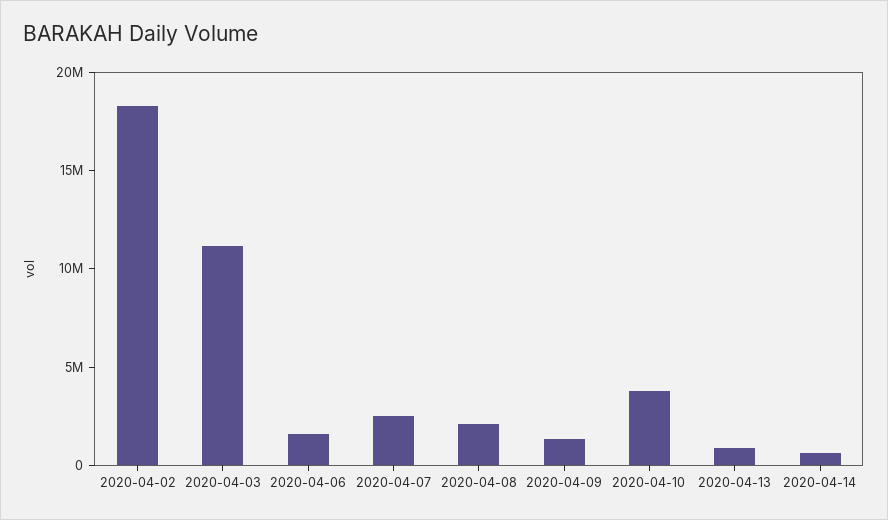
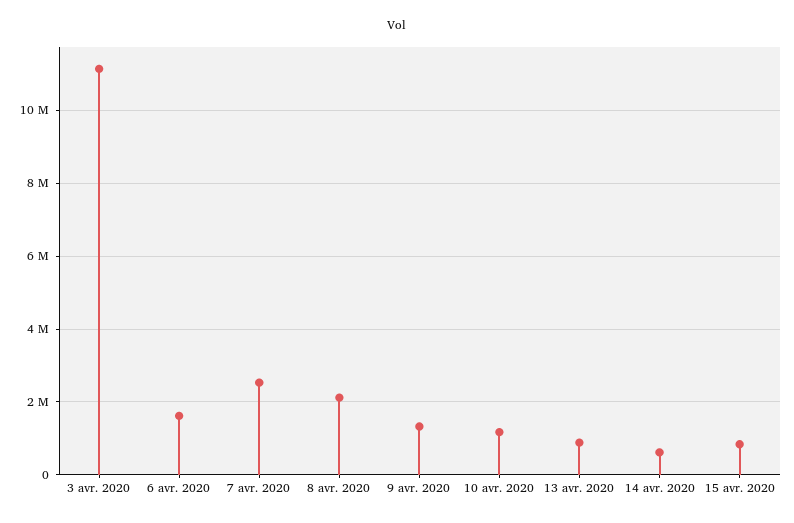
2020-04-02: 18000000 -> none
2020-04-10: 4000000 -> 1200000
15 avr. 2020: none -> 800000

